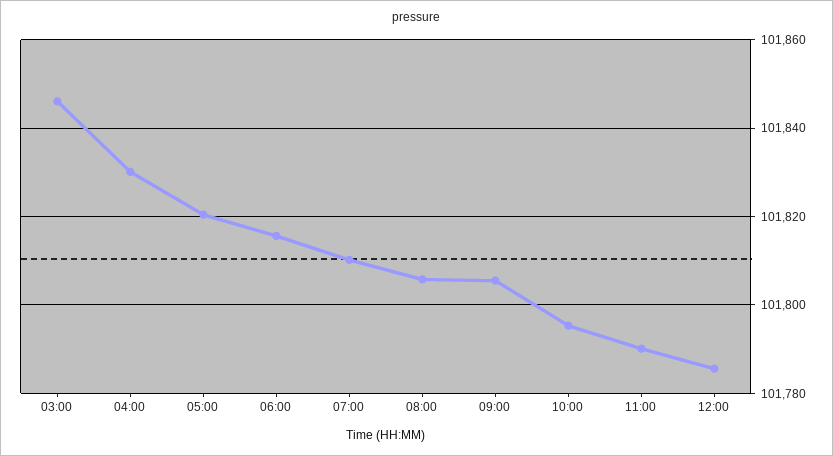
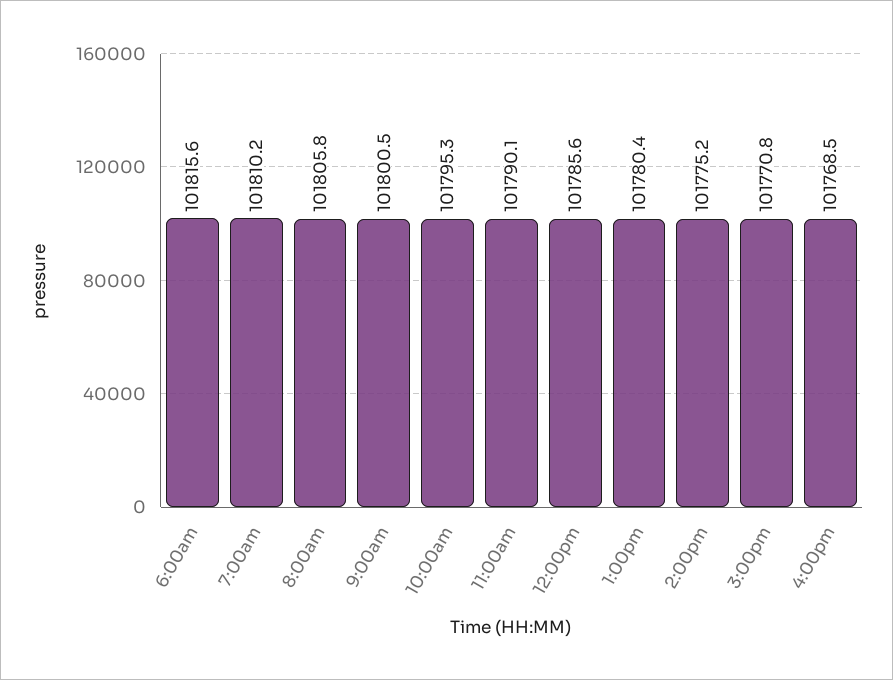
03:00: 101846 -> none
04:00: 101830 -> none
05:00: 101820 -> none
09:00: 101806 -> 101800.5
1:00pm: none -> 101780.4
2:00pm: none -> 101775.2
3:00pm: none -> 101770.8
4:00pm: none -> 101768.5

